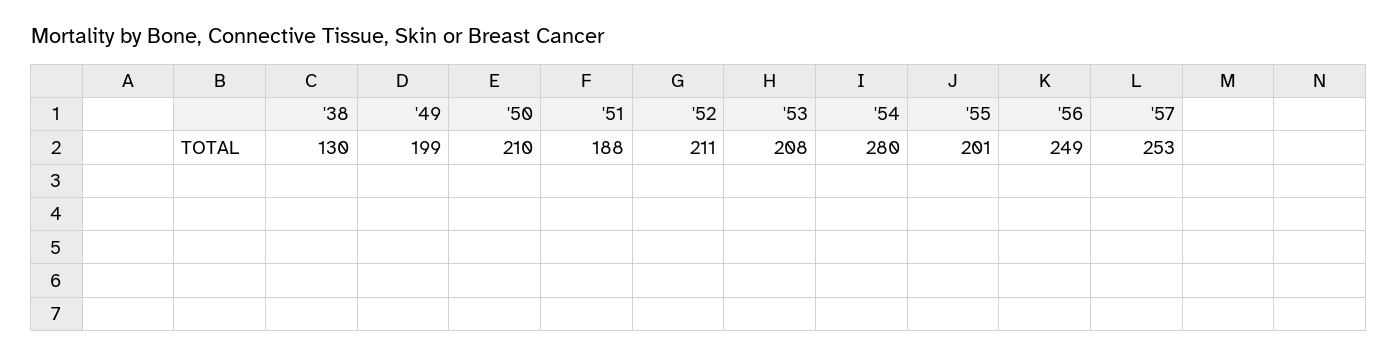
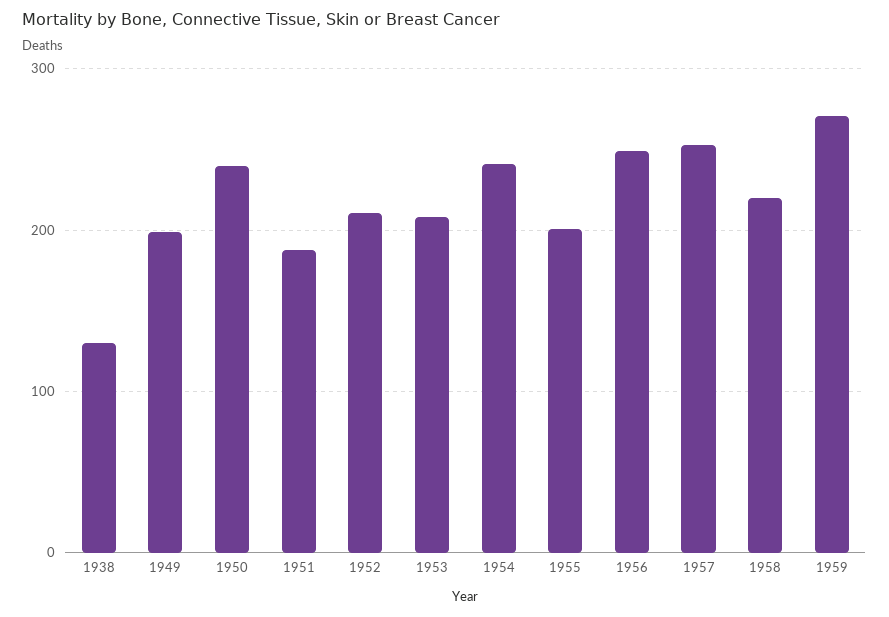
'50: 210 -> 240
'54: 280 -> 240
1958: none -> 220
1959: none -> 270

